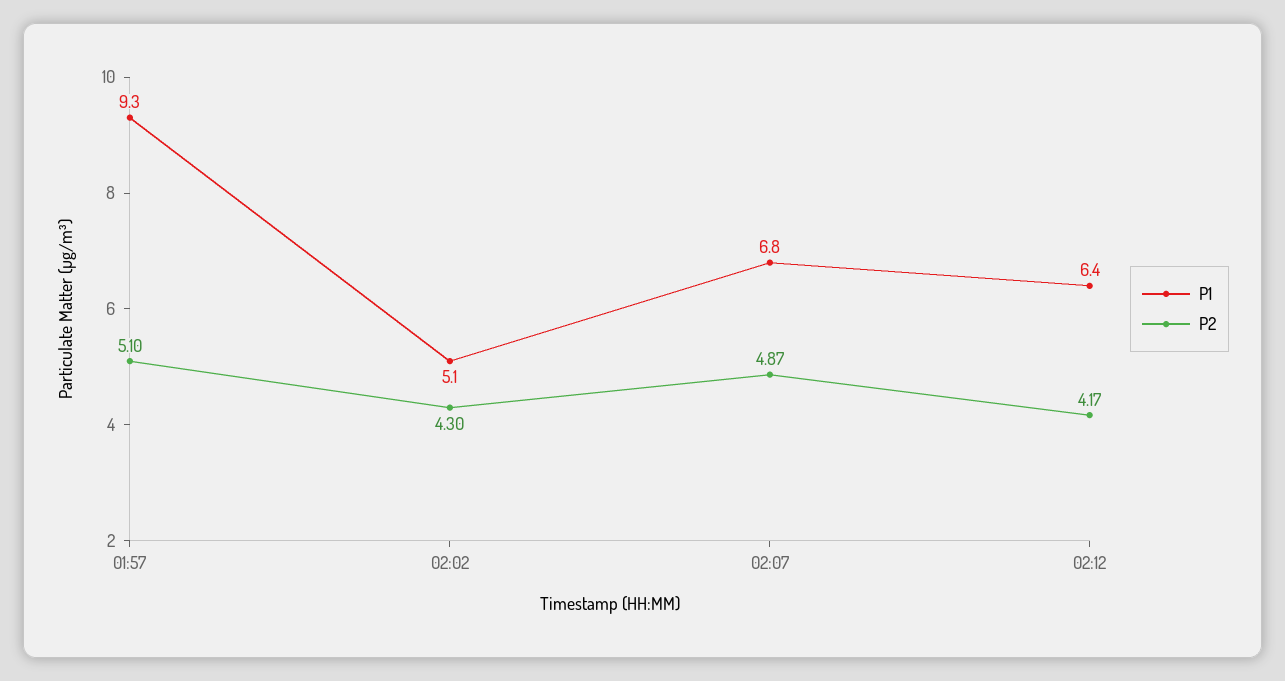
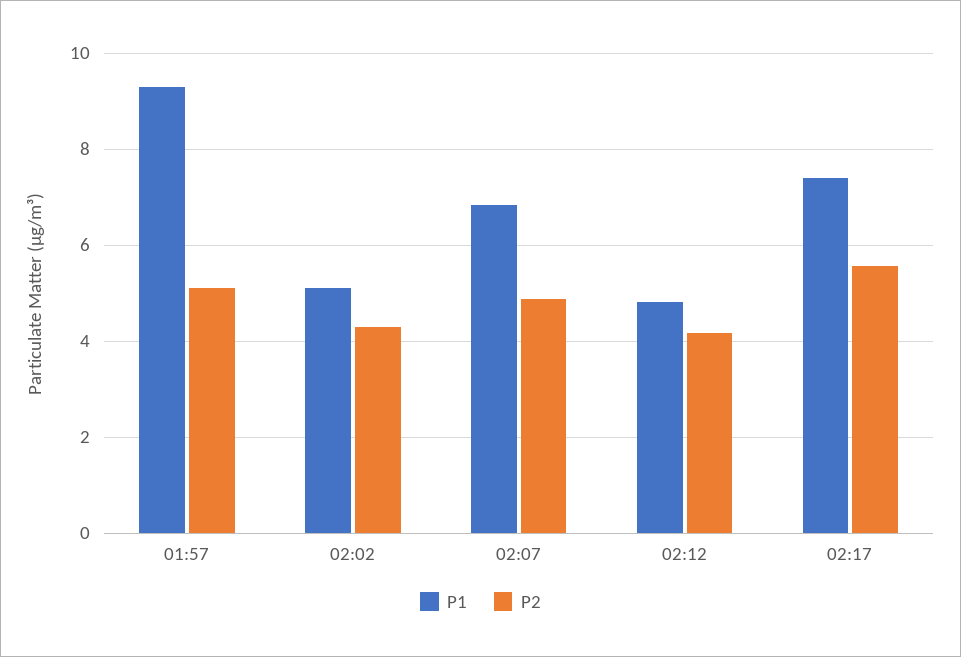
P1, 02:12: 6.4 -> 4.8
P1, 02:17: none -> 7.4
P2, 02:17: none -> 5.6

